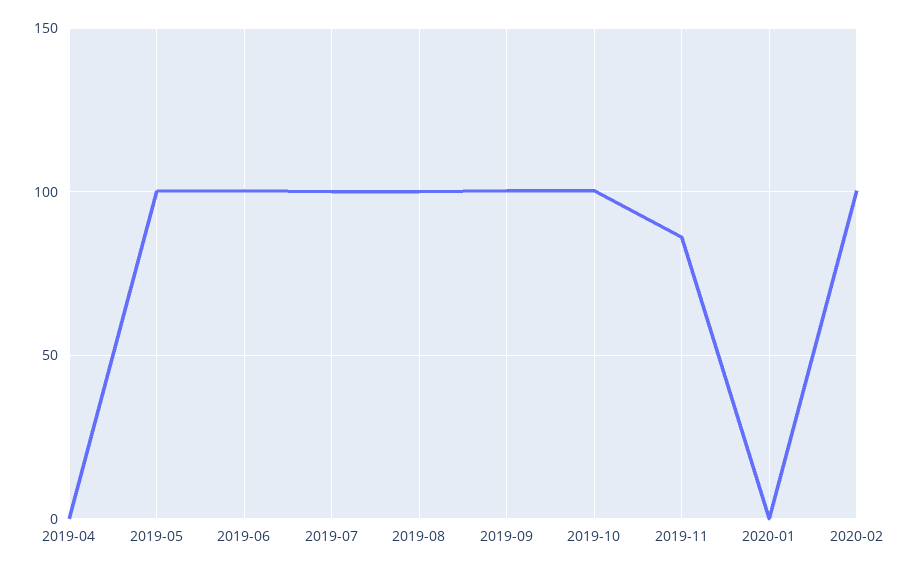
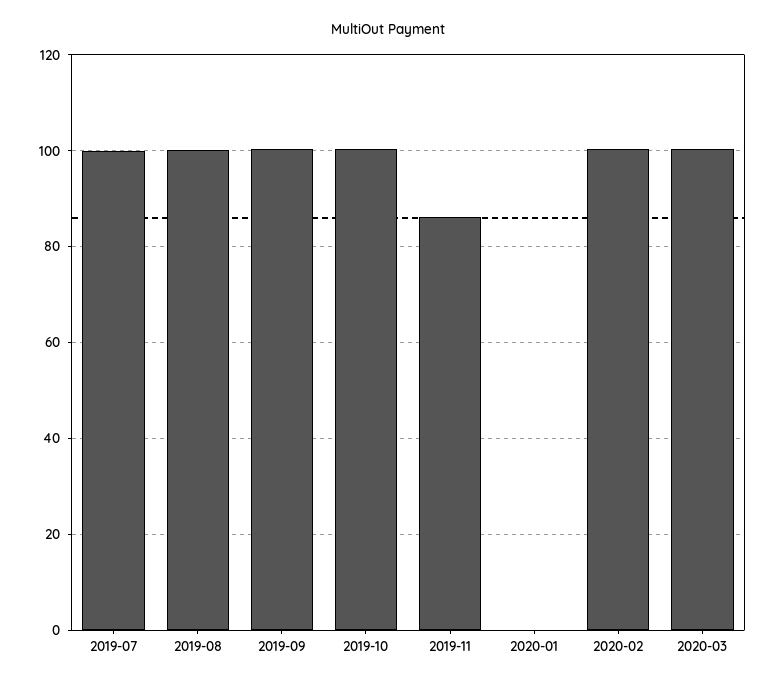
2019-04: 0 -> none
2019-05: 100 -> none
2019-06: 100 -> none
2020-03: none -> 100

